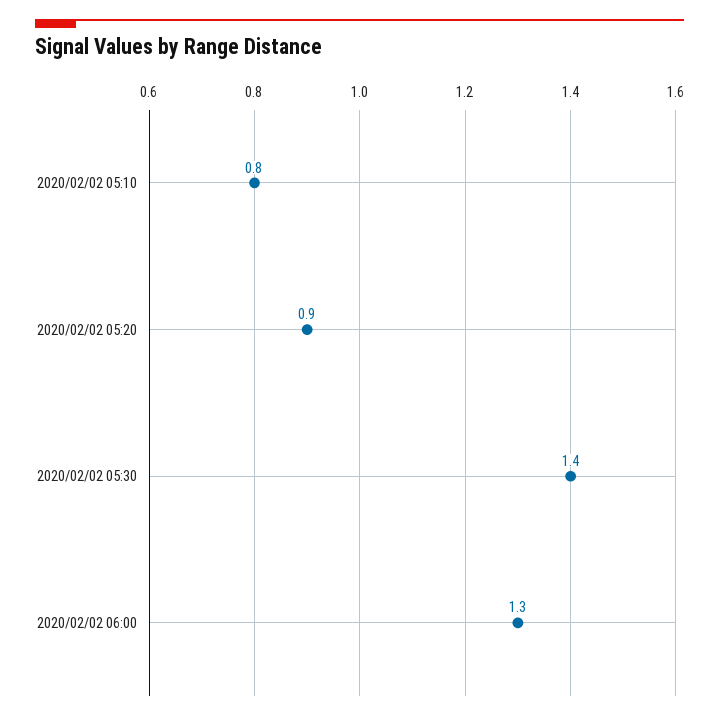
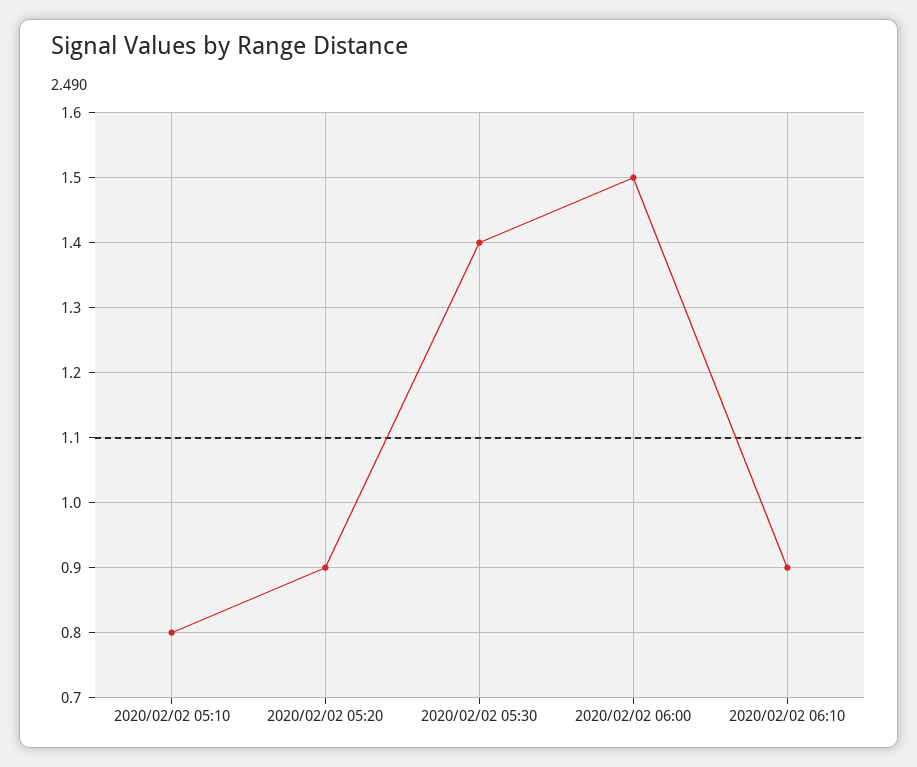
2020/02/02 06:00: 1.3 -> 1.5
2020/02/02 06:10: none -> 0.9

